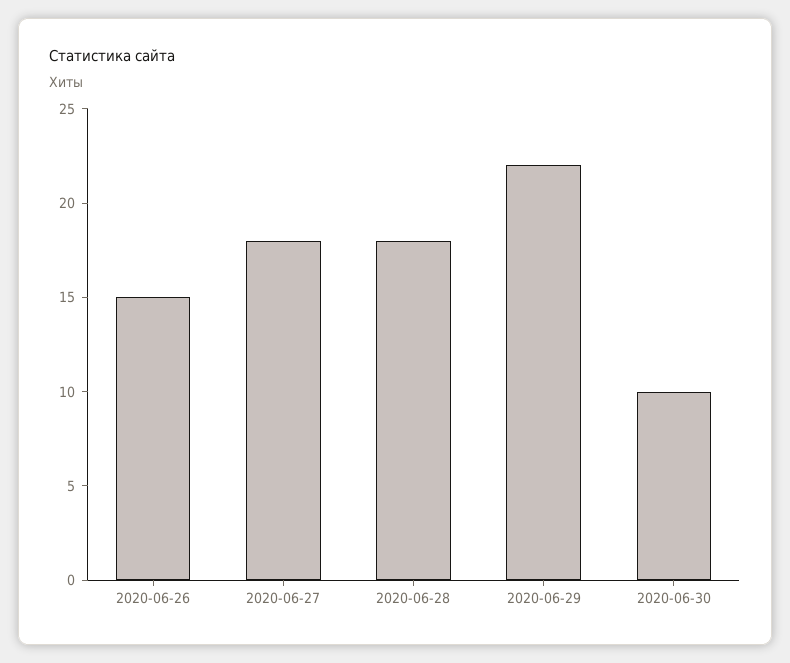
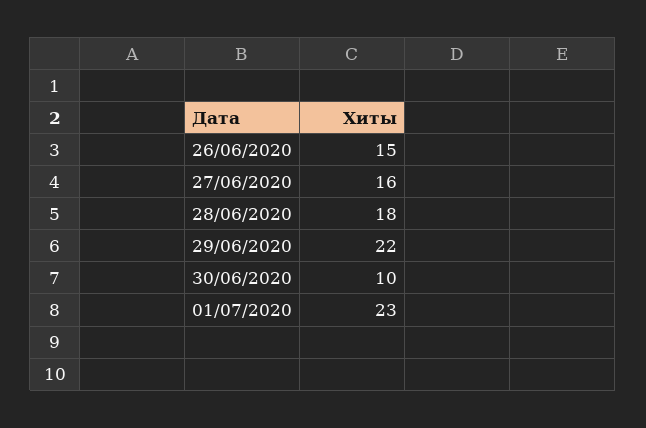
2020-06-27: 18 -> 16
01/07/2020: none -> 23

